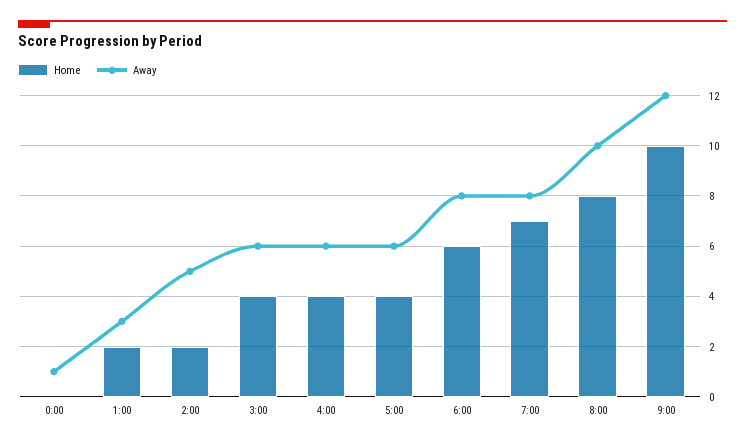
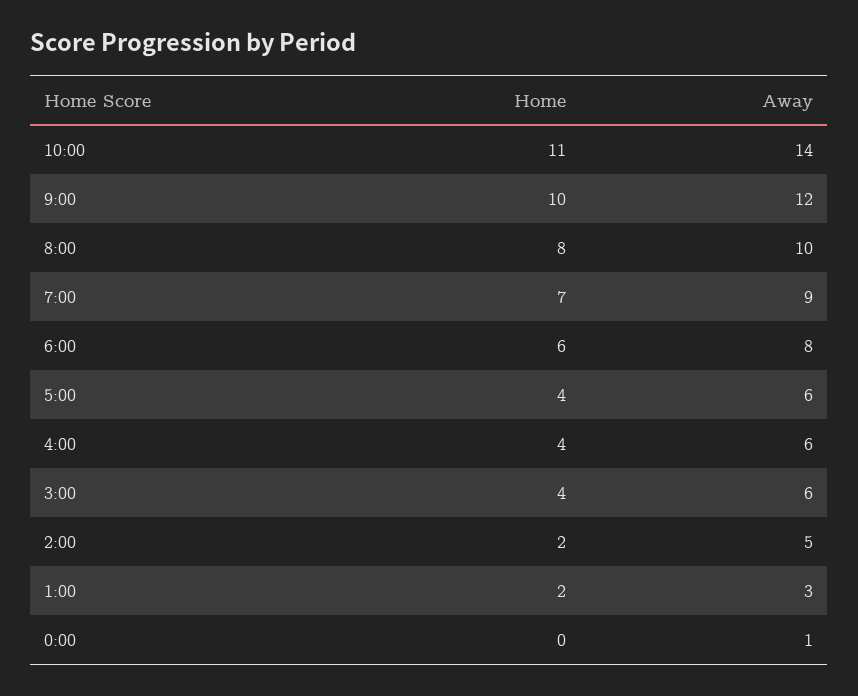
Away, 7:00: 8 -> 9
Home, 10:00: none -> 11
Away, 10:00: none -> 14

